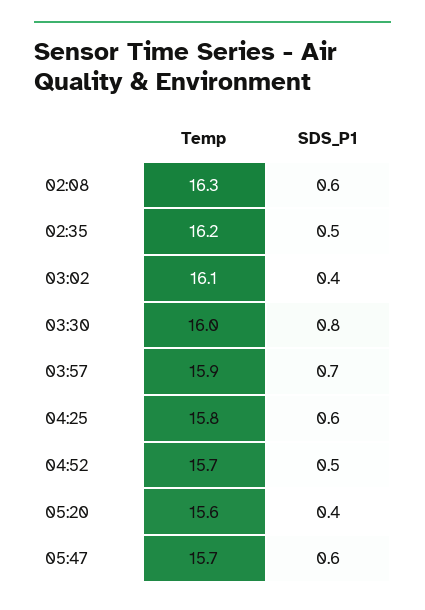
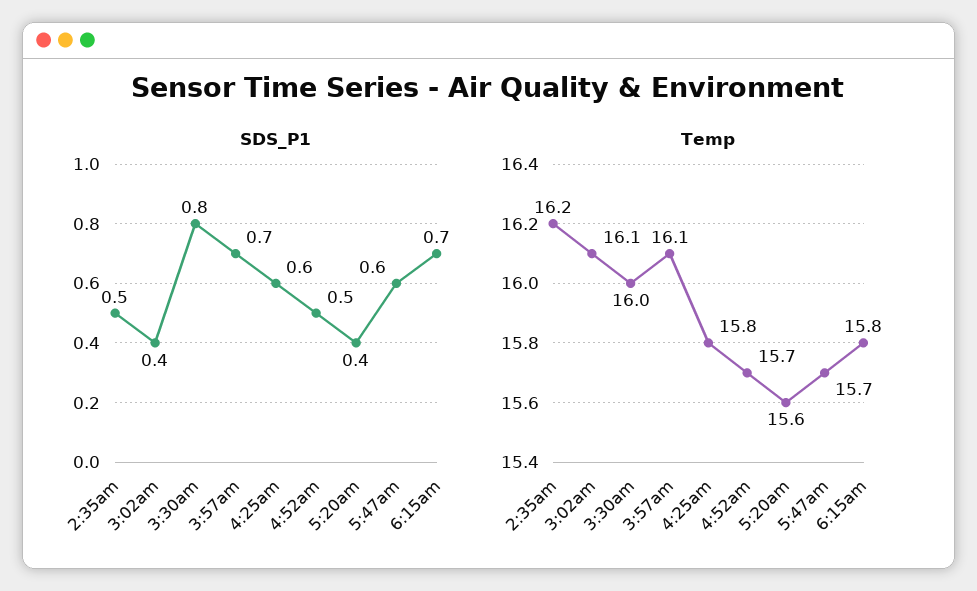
Temp, 02:08: 16.3 -> none
SDS_P1, 02:08: 0.6 -> none
Temp, 03:57: 15.9 -> 16.1
SDS_P1, 6:15am: none -> 0.7
Temp, 6:15am: none -> 15.8

